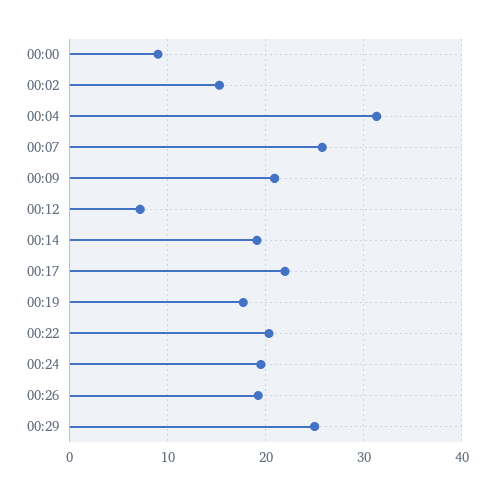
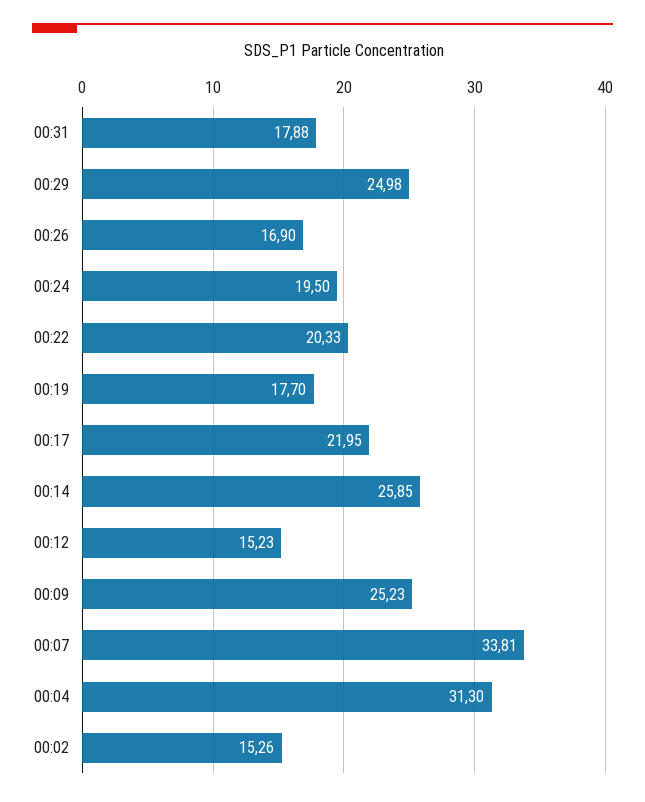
00:00: 9 -> none
00:07: 26 -> 33.81
00:09: 21 -> 25.23
00:12: 7 -> 15.23
00:14: 19 -> 25.85
00:26: 19 -> 16.9
00:31: none -> 17.88

